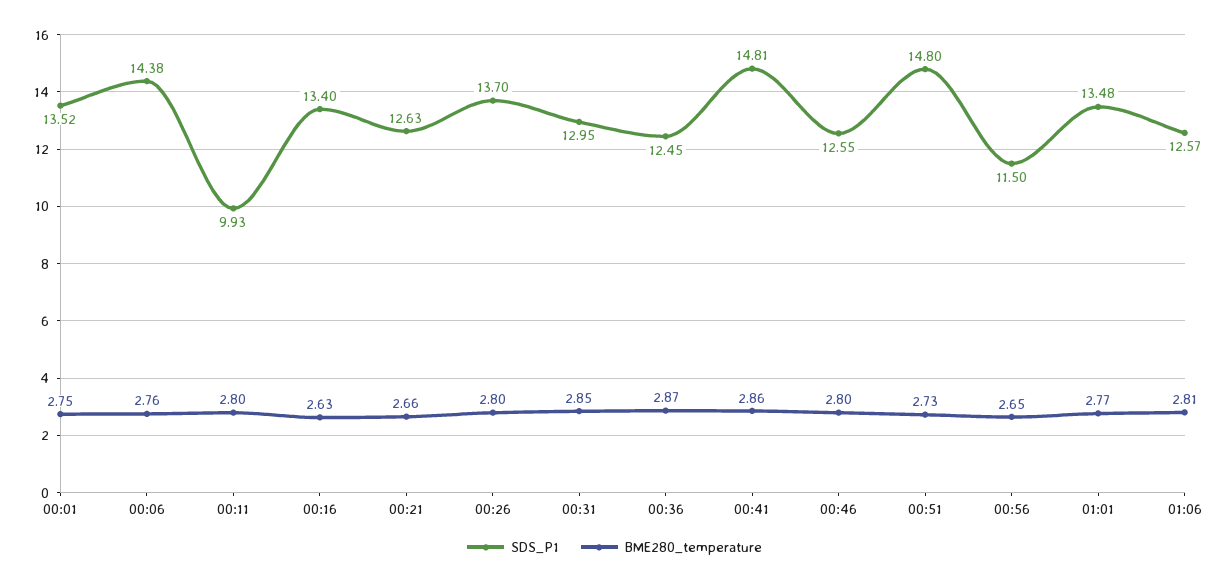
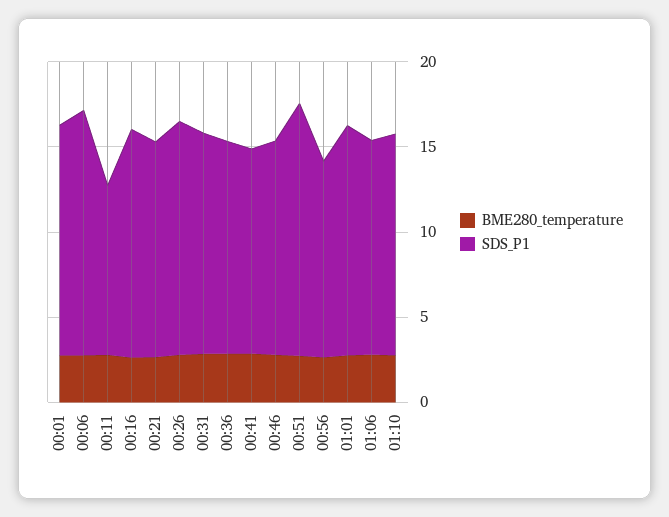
SDS_P1, 00:41: 14.81 -> 12
BME280_temperature, 01:10: none -> 3
SDS_P1, 01:10: none -> 13

